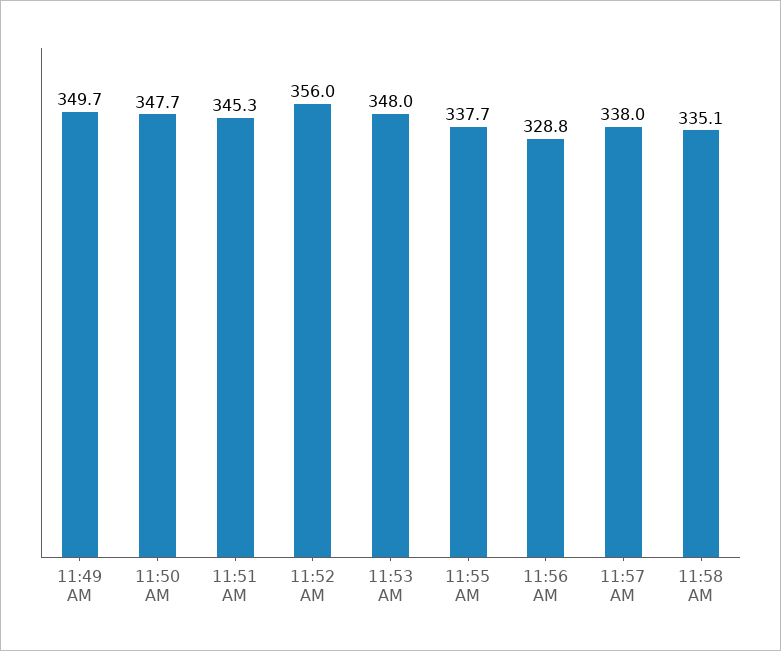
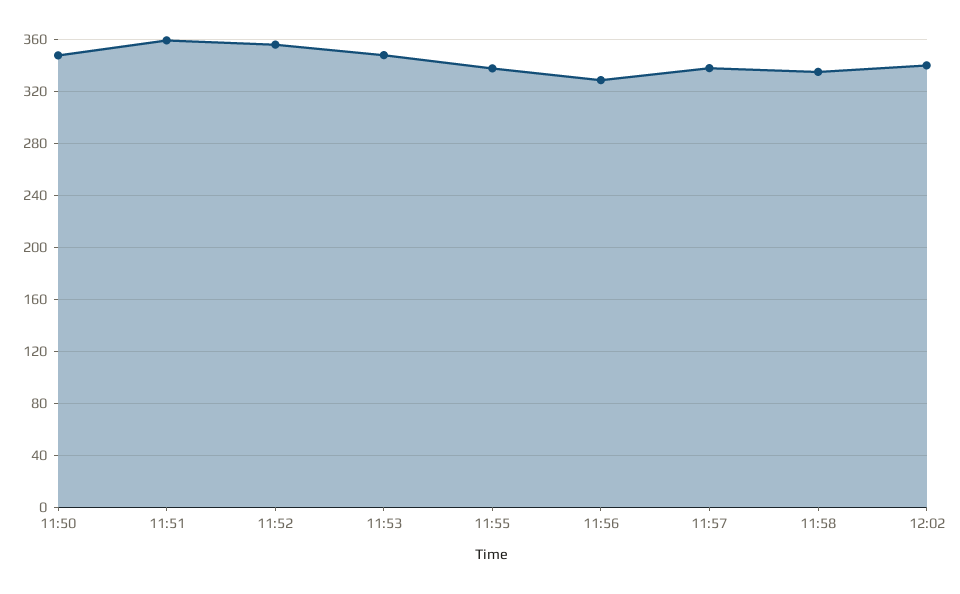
11:49 AM: 349.7 -> none
11:51 AM: 345.3 -> 360
12:02: none -> 340

